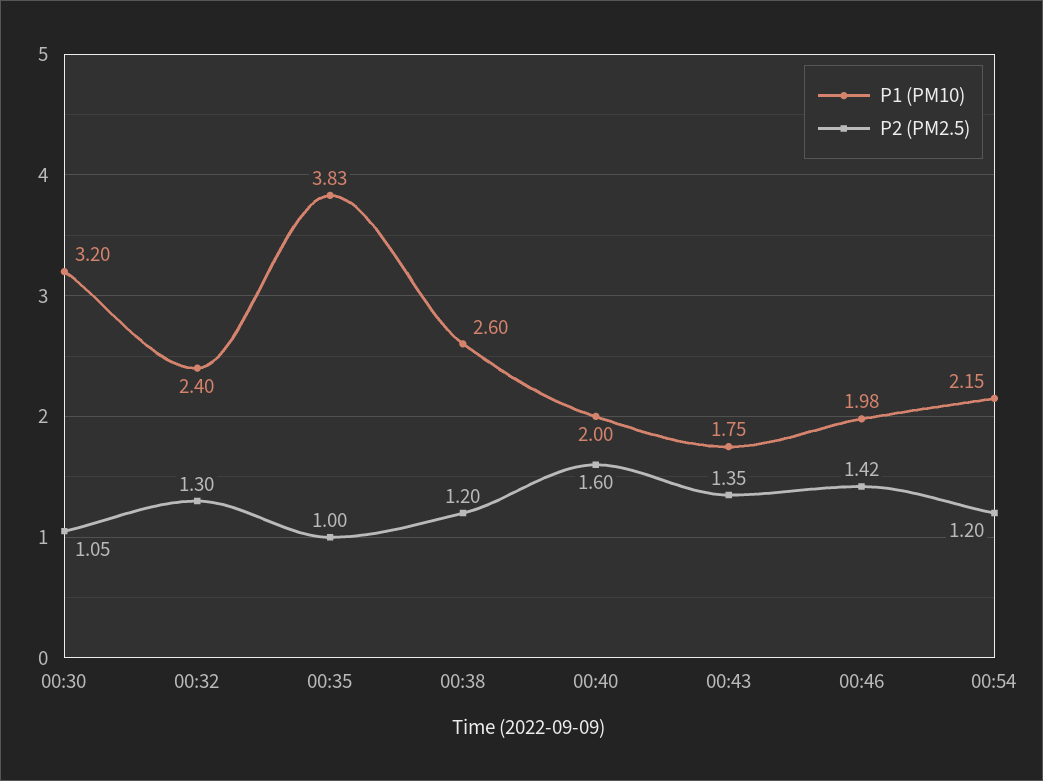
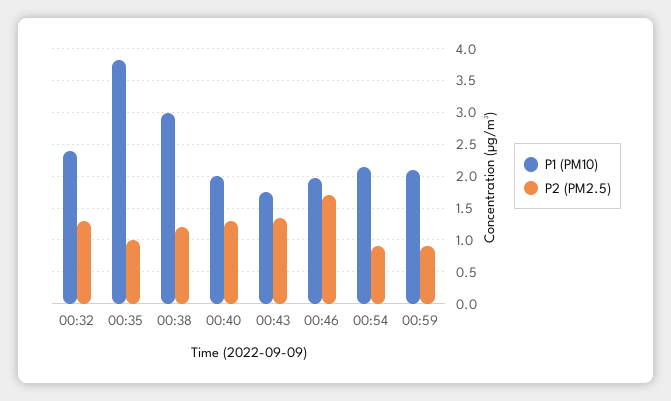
P1 (PM10), 00:30: 3.2 -> none
P2 (PM2.5), 00:30: 1.05 -> none
P1 (PM10), 00:38: 2.6 -> 3
P2 (PM2.5), 00:40: 1.6 -> 1.3
P2 (PM2.5), 00:46: 1.42 -> 1.7
P2 (PM2.5), 00:54: 1.2 -> 0.9
P1 (PM10), 00:59: none -> 2.1
P2 (PM2.5), 00:59: none -> 0.9

